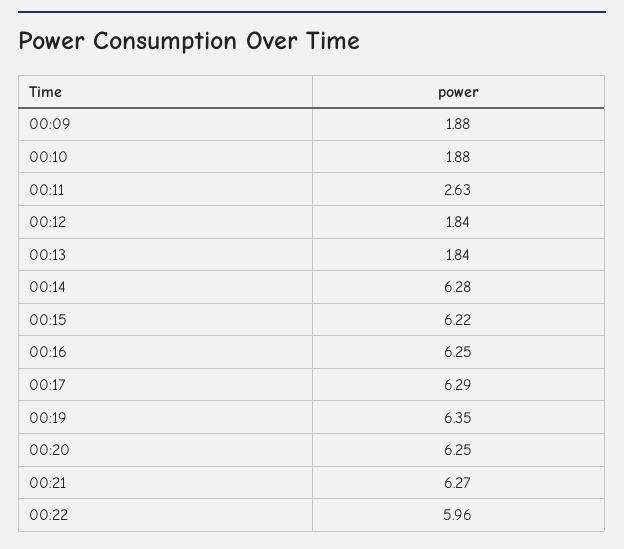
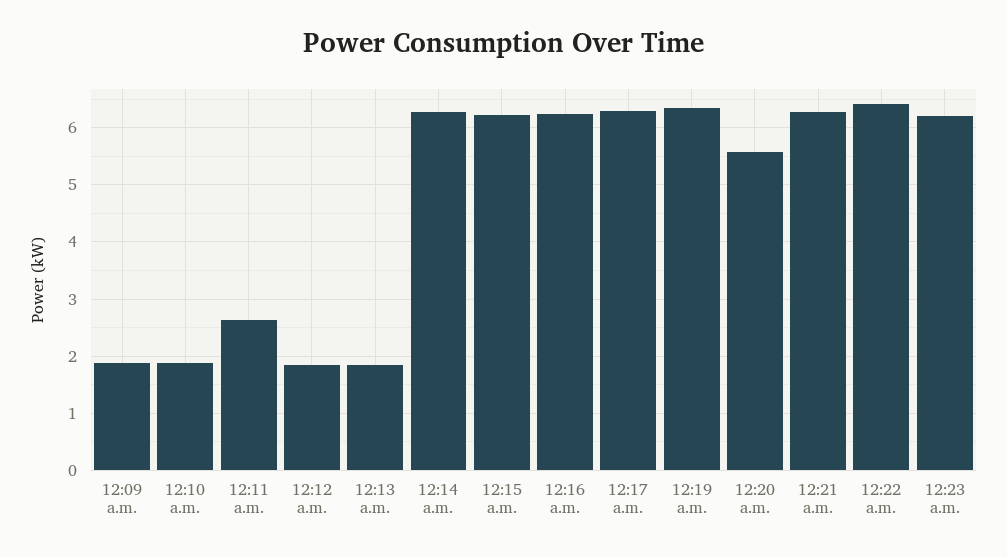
00:20: 6.25 -> 5.6
00:22: 5.96 -> 6.4
12:23 a.m.: none -> 6.2

